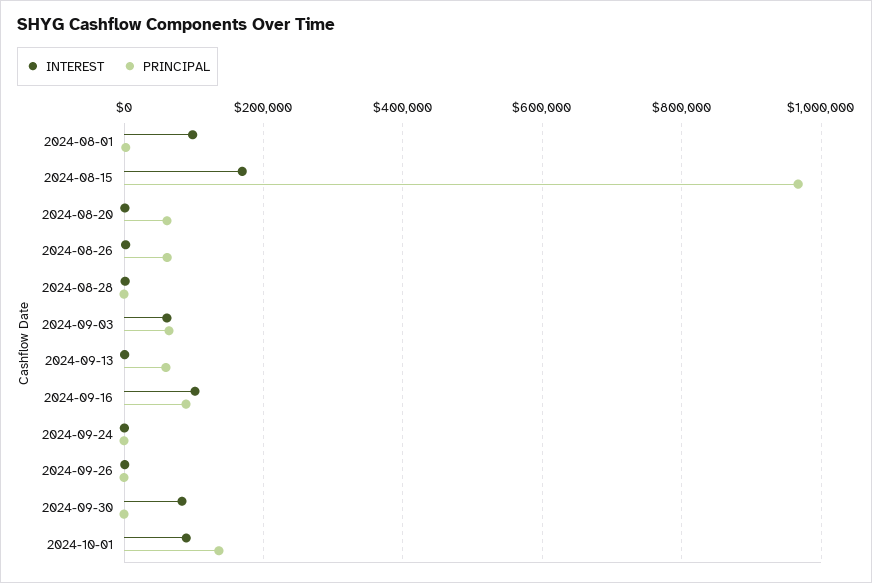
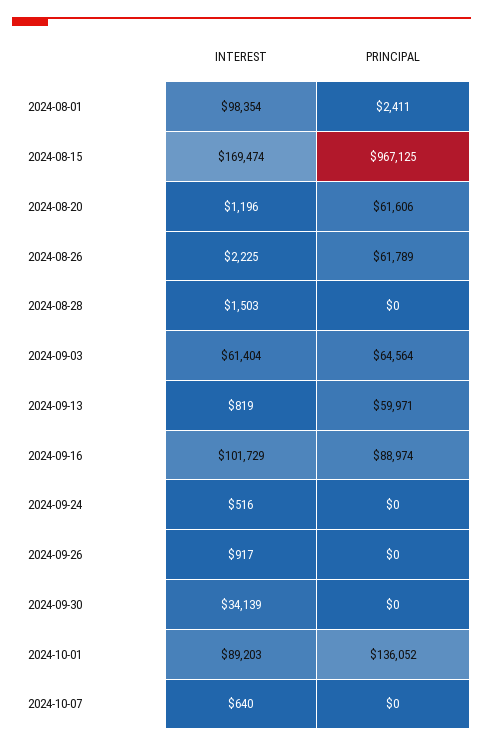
INTEREST, 2024-09-30: 80000 -> 34139
INTEREST, 2024-10-07: none -> 640
PRINCIPAL, 2024-10-07: none -> 0

